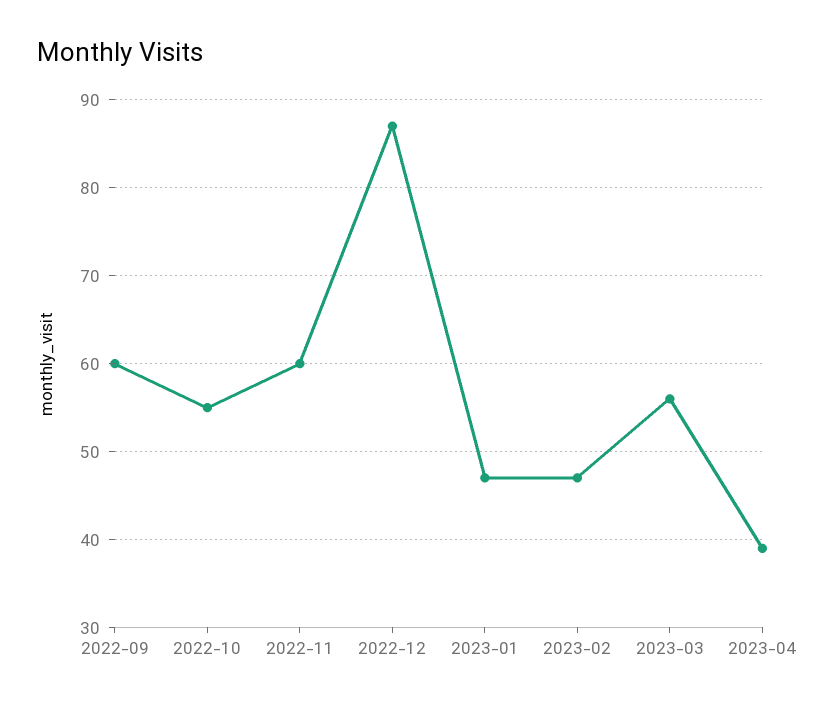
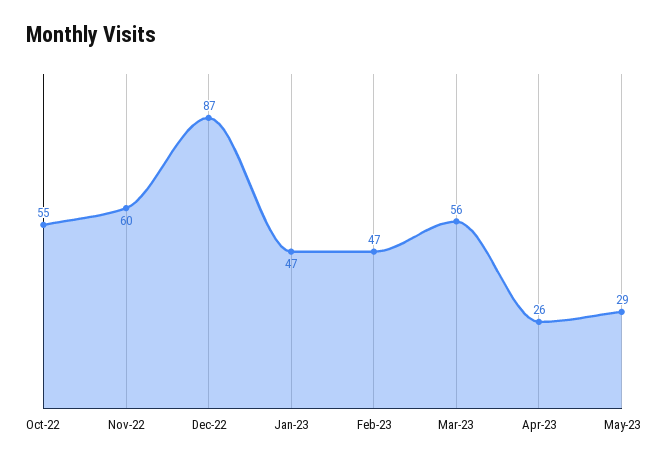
2022-09: 60 -> none
2023-04: 39 -> 26
May-23: none -> 29

